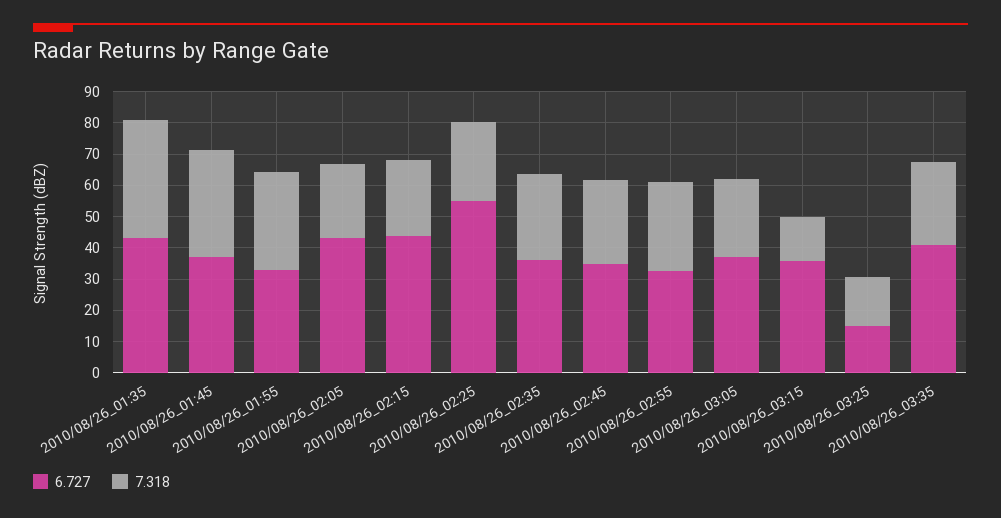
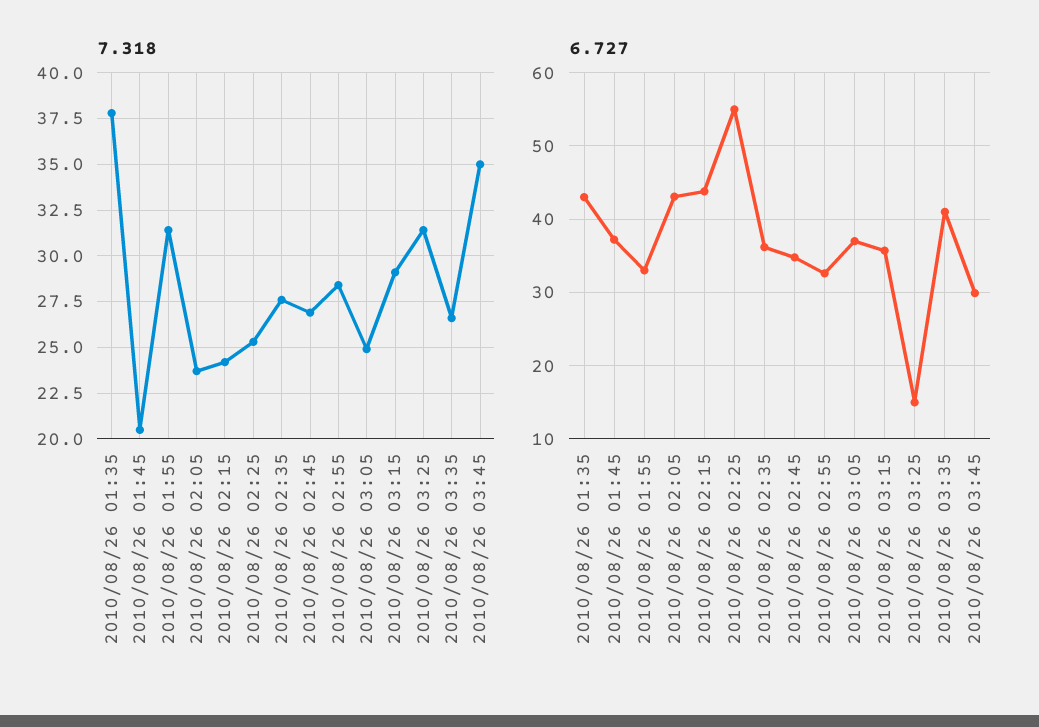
7.318, 2010/08/26_01:45: 35 -> 20.5
7.318, 2010/08/26_03:15: 15 -> 29
7.318, 2010/08/26_03:25: 15 -> 31.5
7.318, 2010/08/26 03:45: none -> 35
6.727, 2010/08/26 03:45: none -> 30

